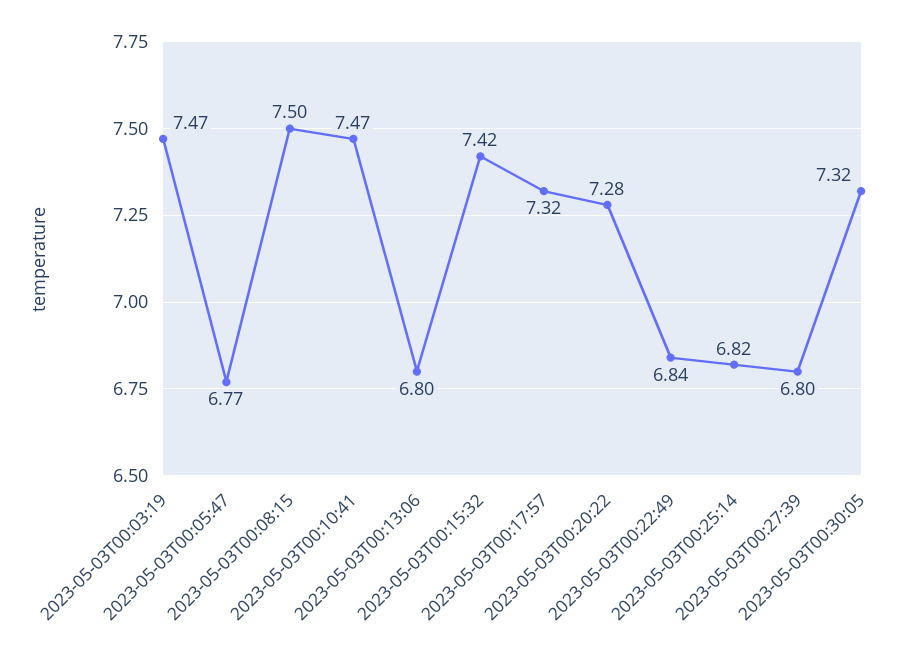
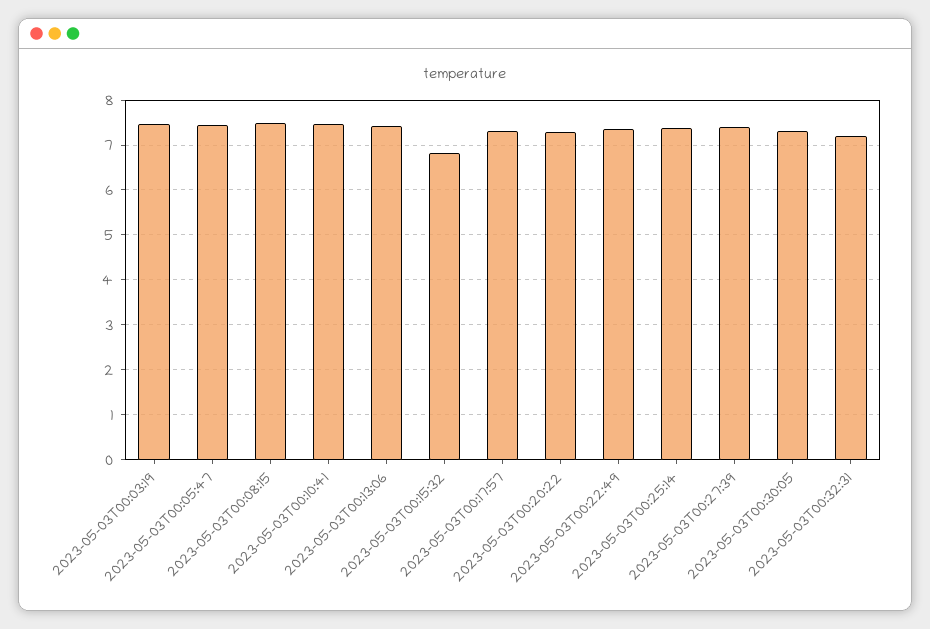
2023-05-03T00:05:47: 6.77 -> 7.4
2023-05-03T00:13:06: 6.8 -> 7.4
2023-05-03T00:15:32: 7.42 -> 6.8
2023-05-03T00:22:49: 6.84 -> 7.4
2023-05-03T00:25:14: 6.82 -> 7.4
2023-05-03T00:27:39: 6.8 -> 7.4
2023-05-03T00:32:31: none -> 7.2

